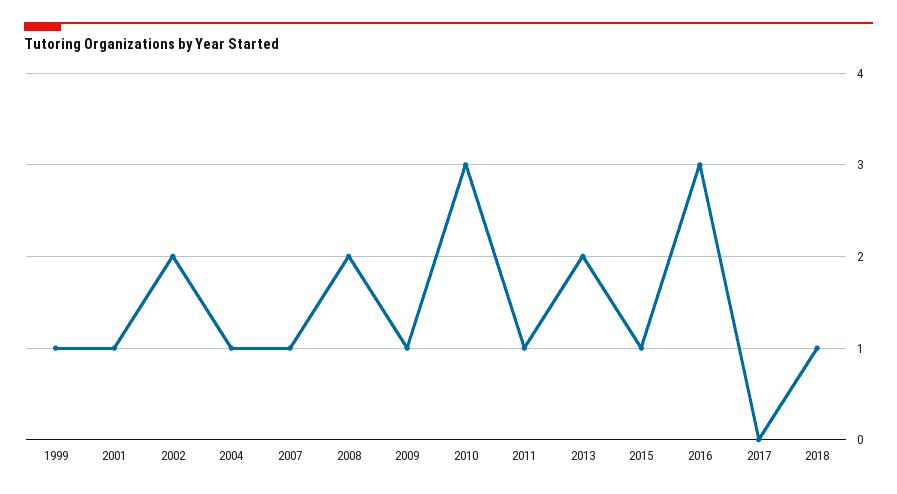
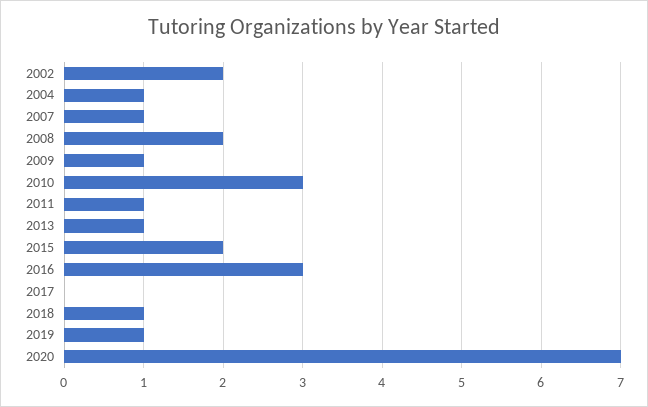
1999: 1 -> none
2001: 1 -> none
2013: 2 -> 1
2015: 1 -> 2
2019: none -> 1
2020: none -> 7

